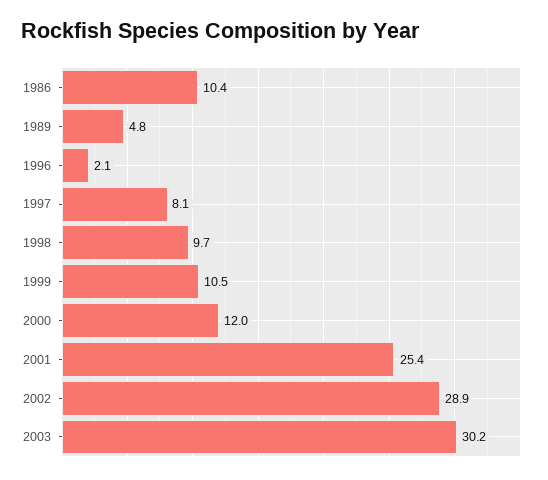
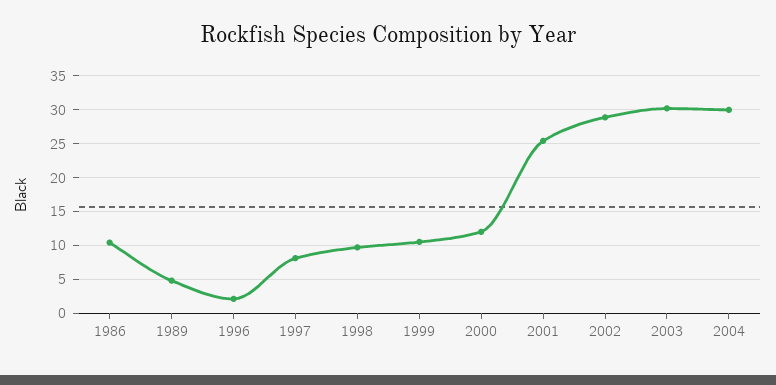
2004: none -> 30

